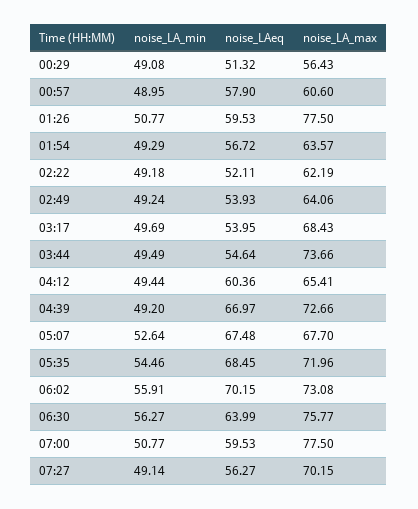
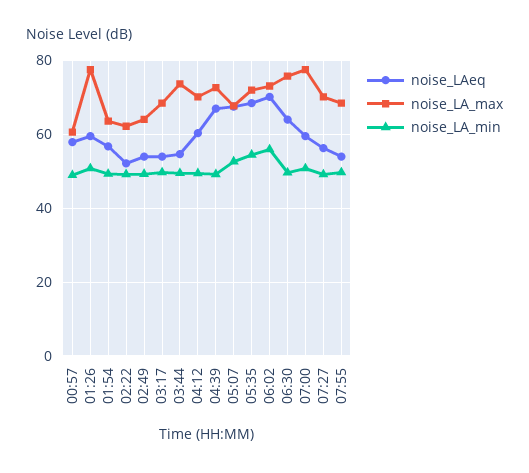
noise_LA_min, 00:29: 49.08 -> none
noise_LAeq, 00:29: 51.32 -> none
noise_LA_max, 00:29: 56.43 -> none
noise_LA_max, 04:12: 65.41 -> 70
noise_LA_min, 06:30: 56.27 -> 50
noise_LAeq, 07:55: none -> 54
noise_LA_max, 07:55: none -> 68
noise_LA_min, 07:55: none -> 50

